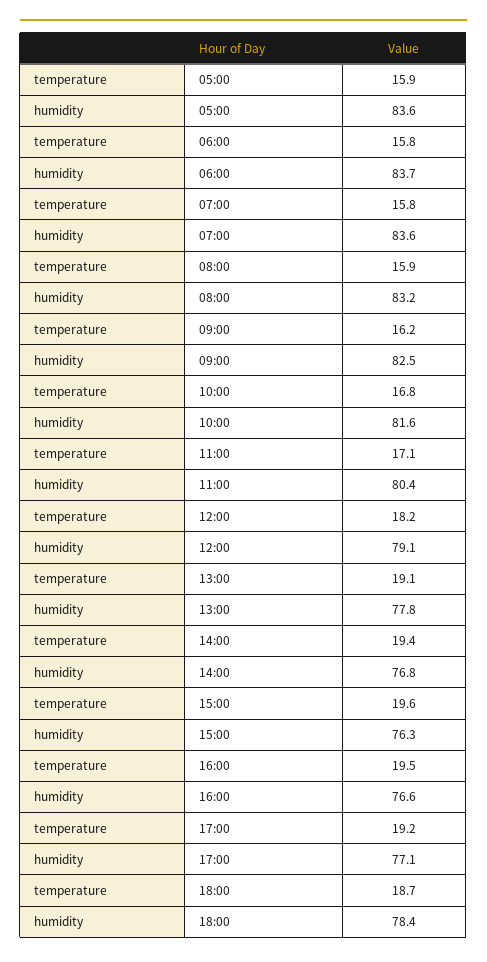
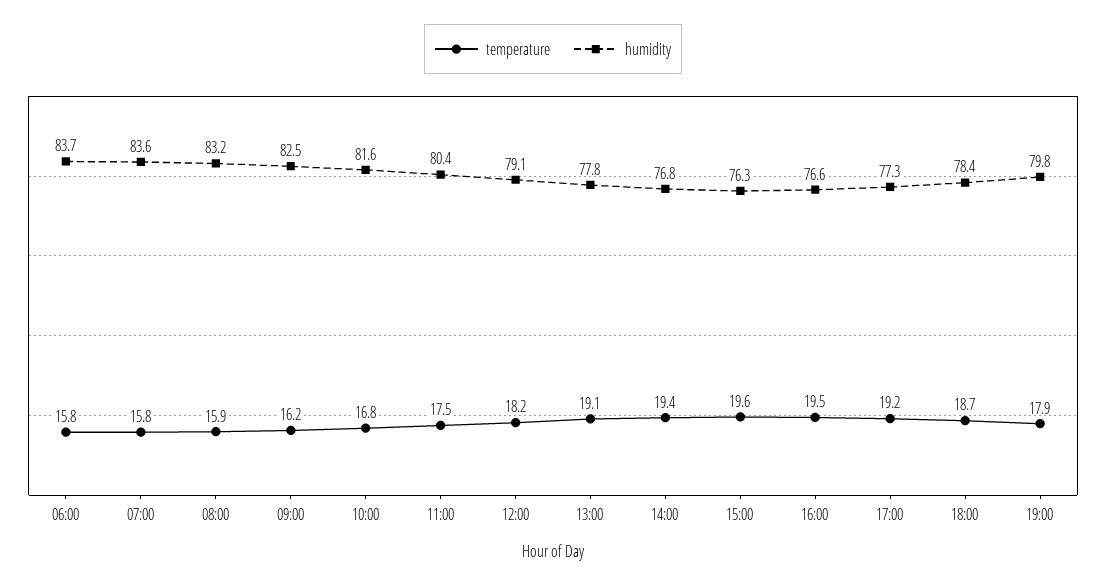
temperature, 05:00: 15.9 -> none
humidity, 05:00: 83.6 -> none
temperature, 11:00: 17.1 -> 17.5
humidity, 17:00: 77.1 -> 77.3
temperature, 19:00: none -> 17.9
humidity, 19:00: none -> 79.8

